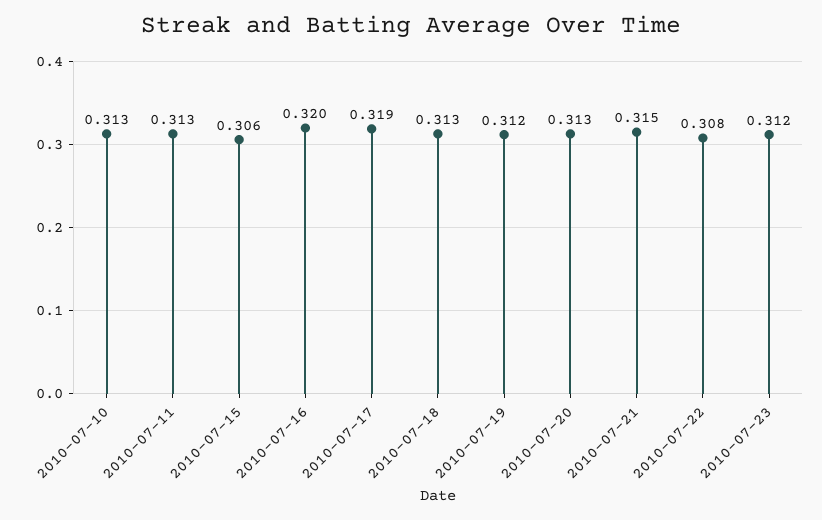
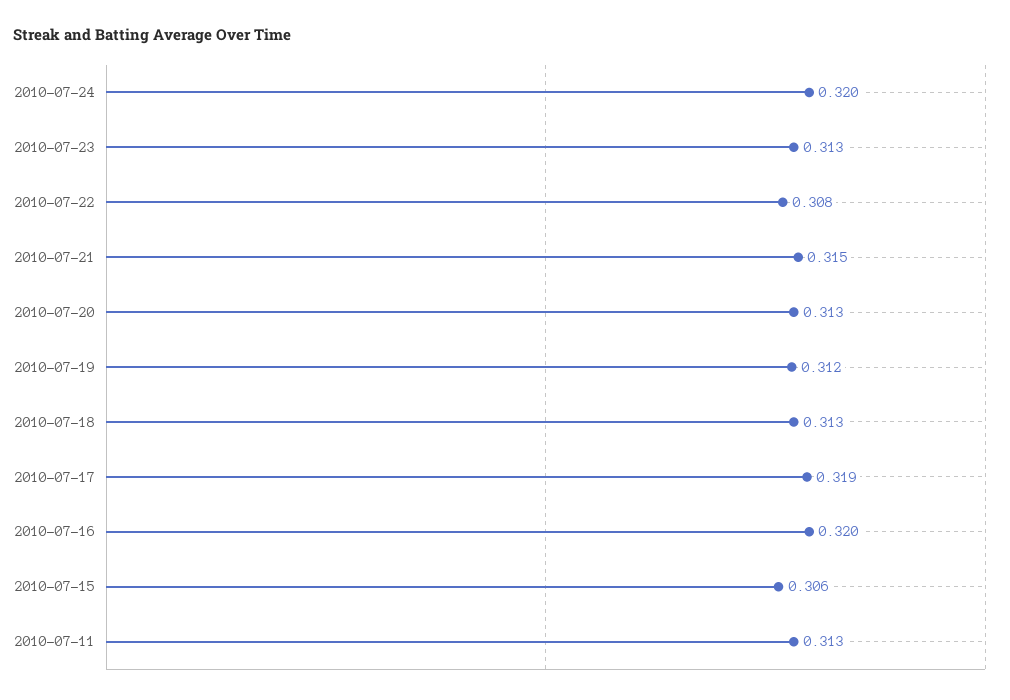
2010-07-10: 0.313 -> none
2010-07-23: 0.312 -> 0.313
2010-07-24: none -> 0.32

